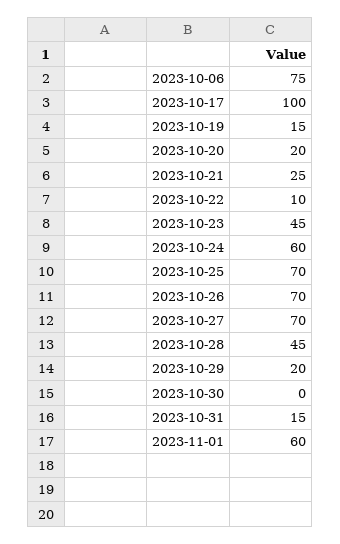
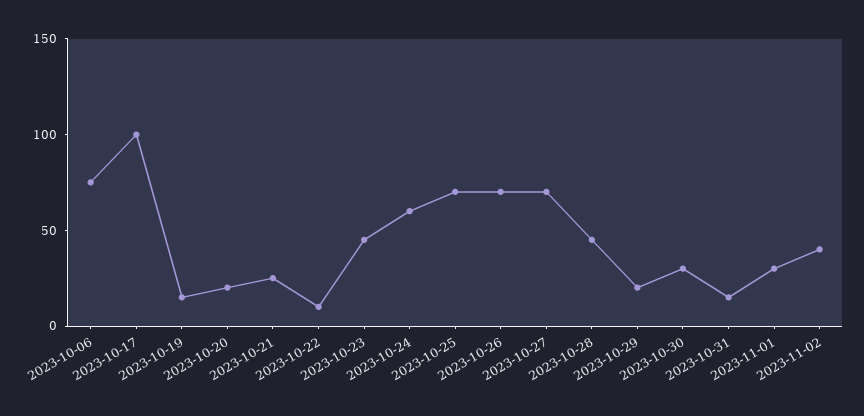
2023-10-30: 0 -> 30
2023-11-01: 60 -> 30
2023-11-02: none -> 40

